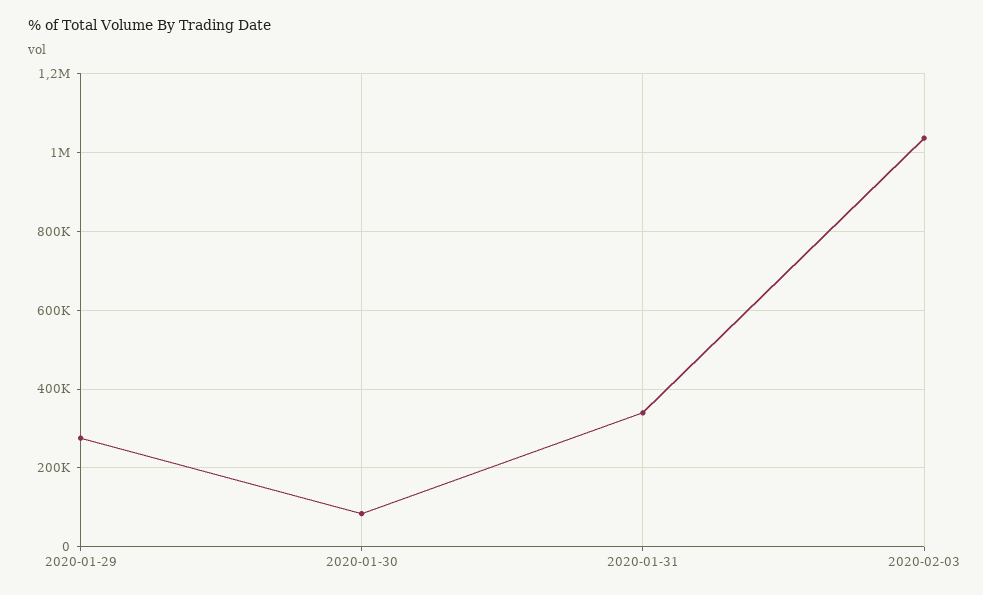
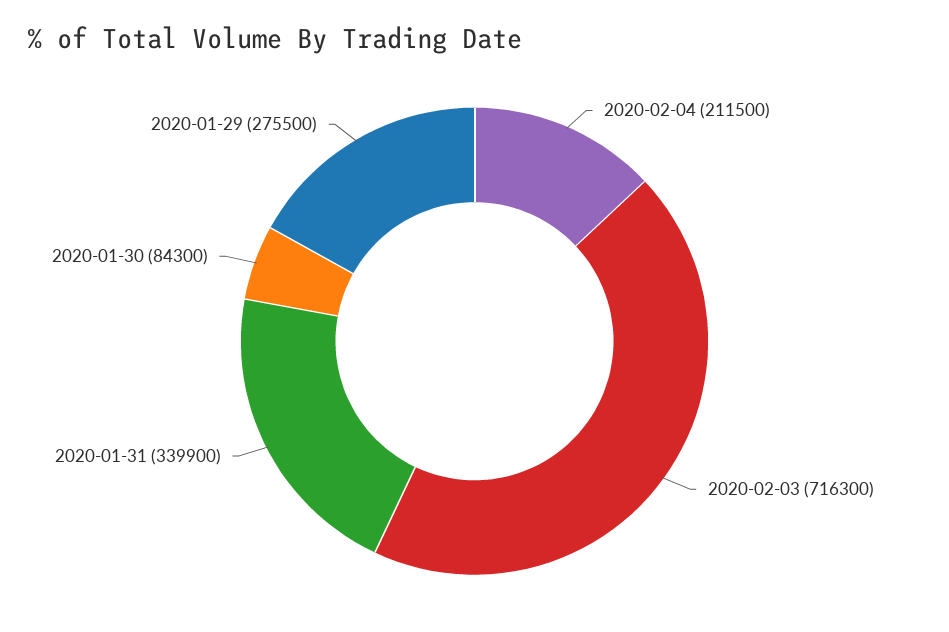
2020-02-03: 1040000 -> 716300
2020-02-04: none -> 211500

